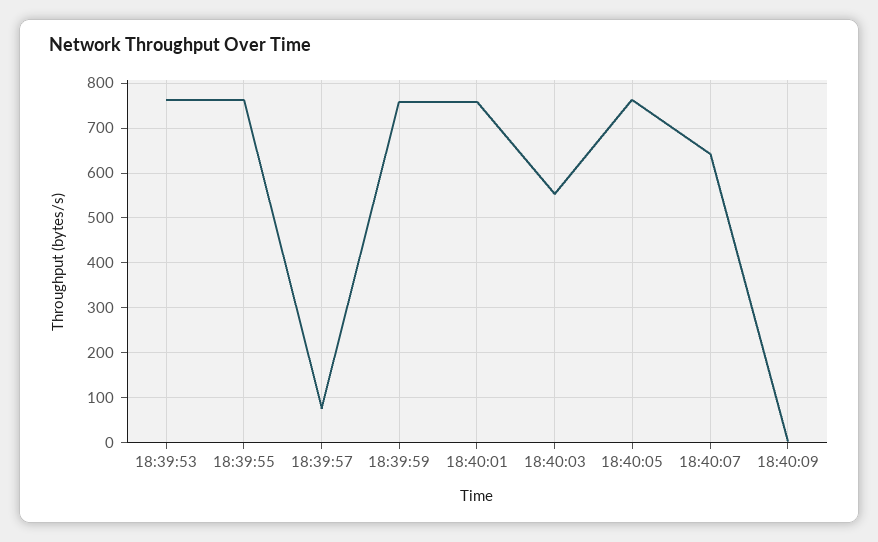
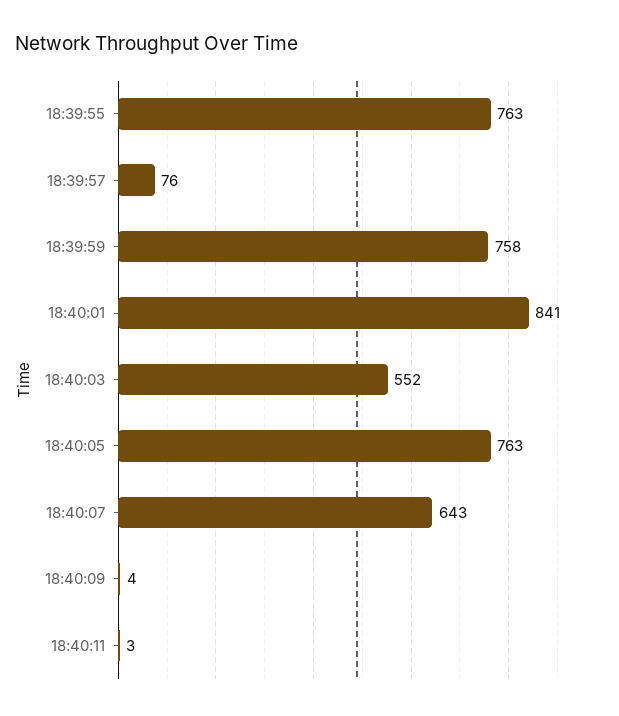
18:39:53: 760 -> none
18:40:01: 760 -> 841
18:40:11: none -> 3

